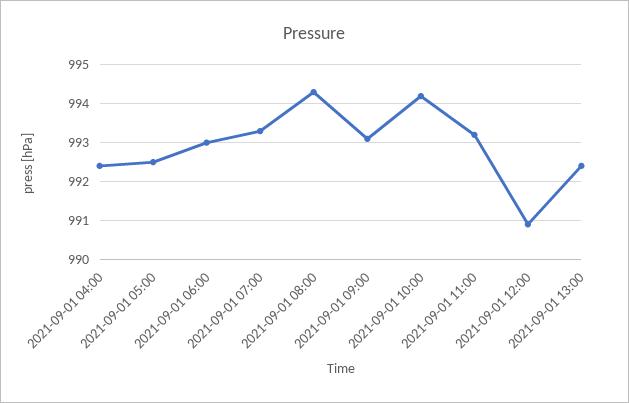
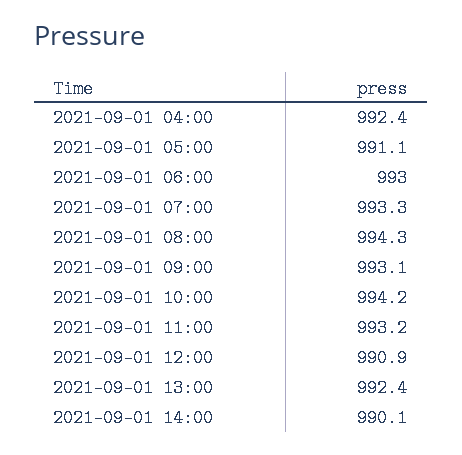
2021-09-01 05:00: 992.5 -> 991.1
2021-09-01 14:00: none -> 990.1

